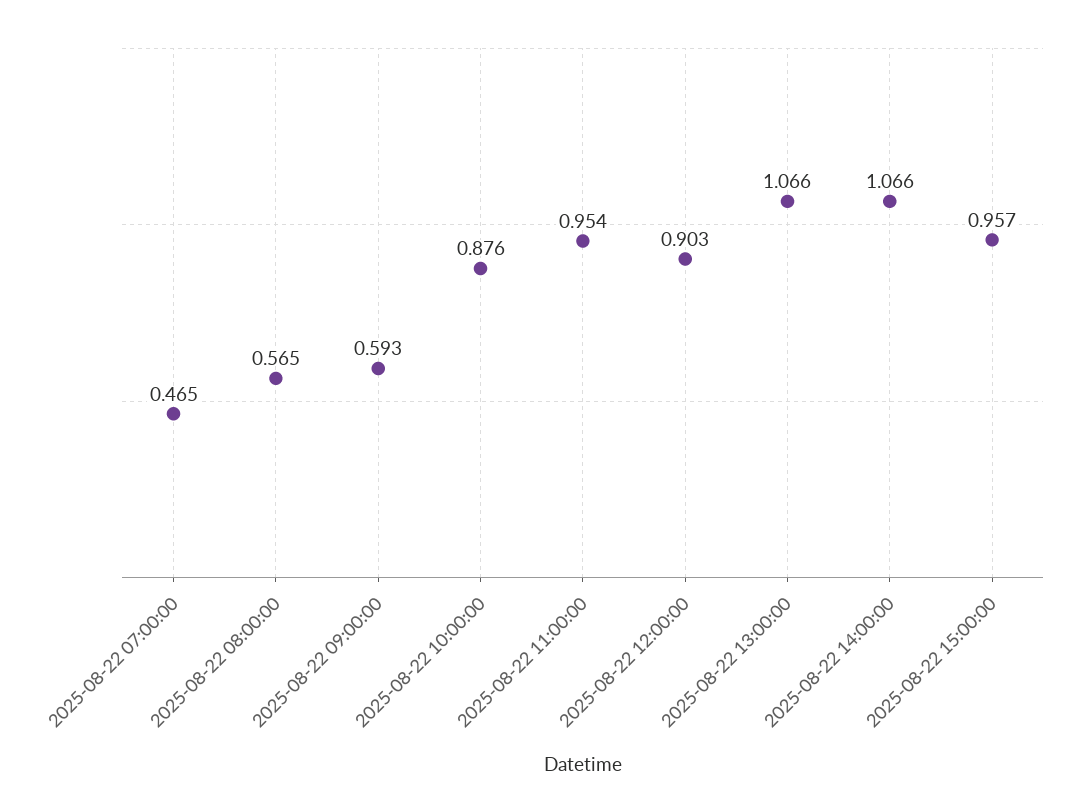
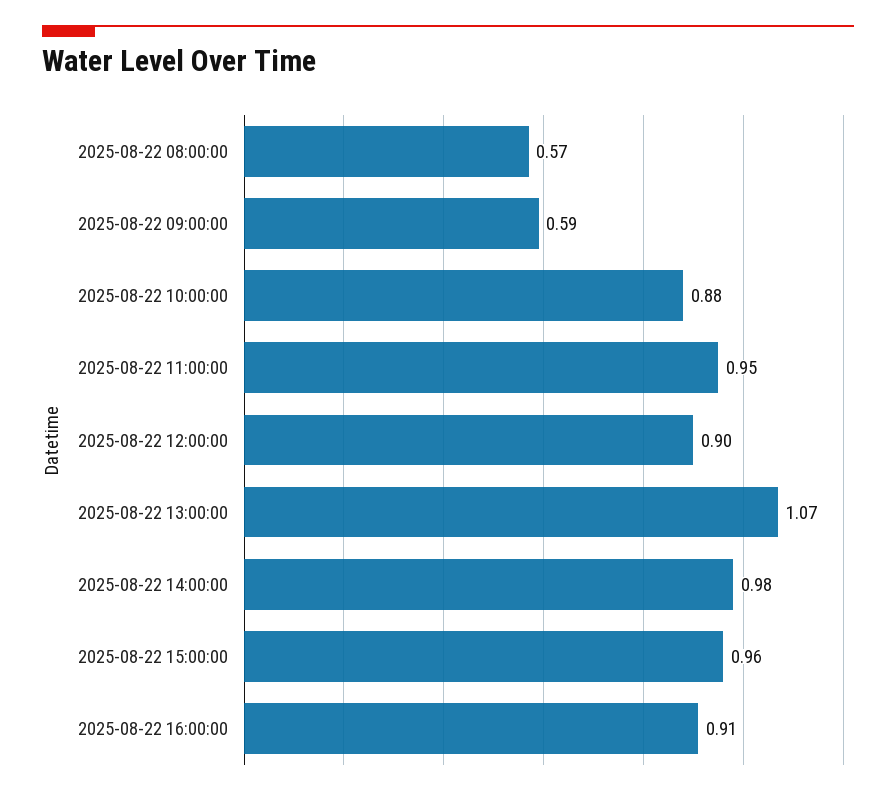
2025-08-22 07:00:00: 0.465 -> none
2025-08-22 14:00:00: 1.066 -> 0.98
2025-08-22 16:00:00: none -> 0.91

